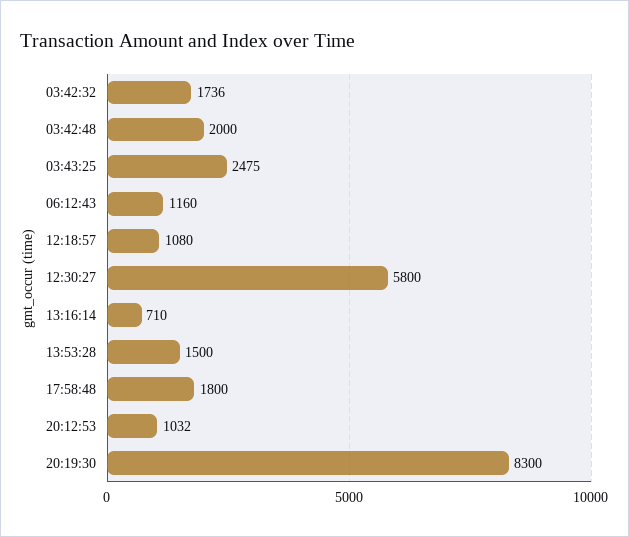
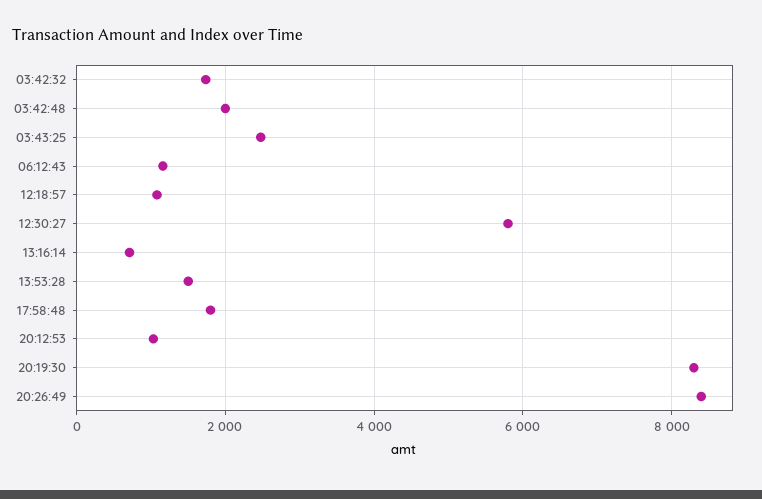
20:26:49: none -> 8400

